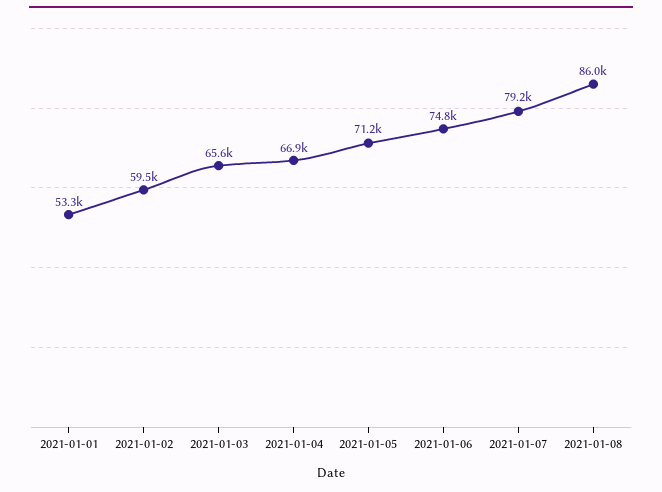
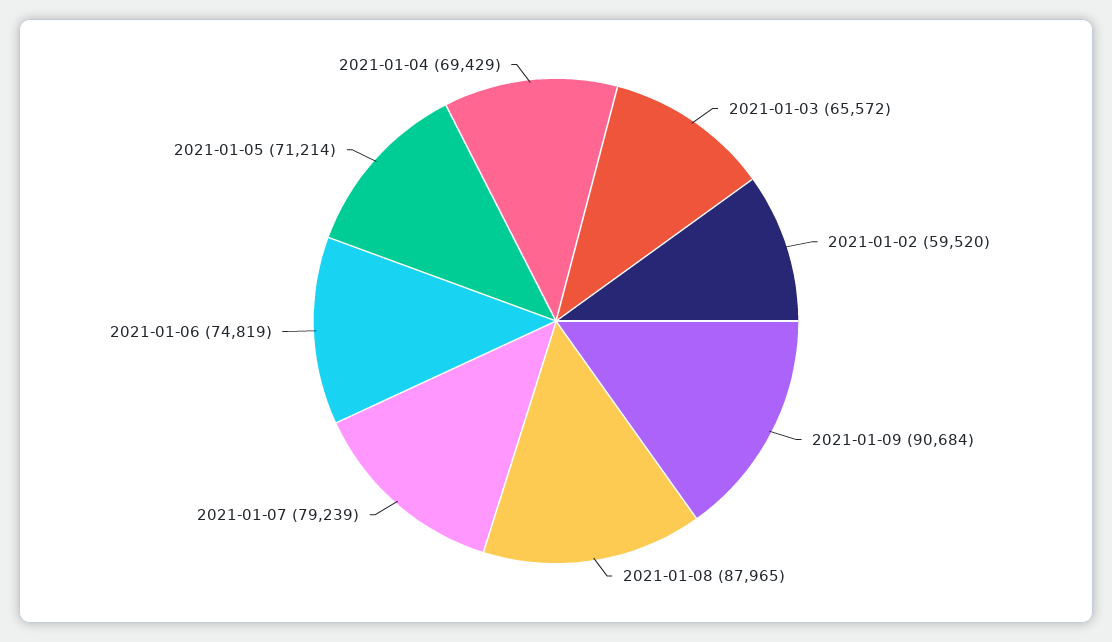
2021-01-01: 53300 -> none
2021-01-04: 66900 -> 69429
2021-01-08: 86000 -> 87965
2021-01-09: none -> 90684

